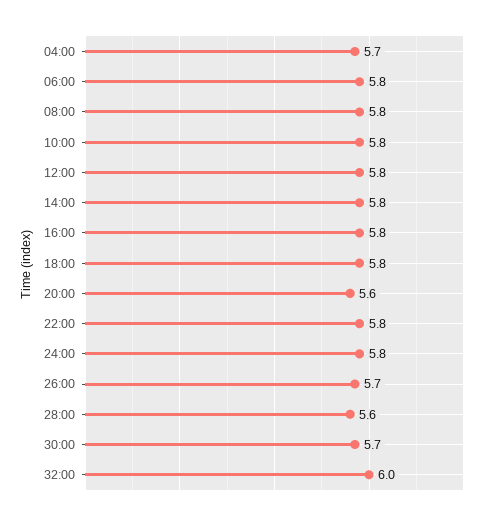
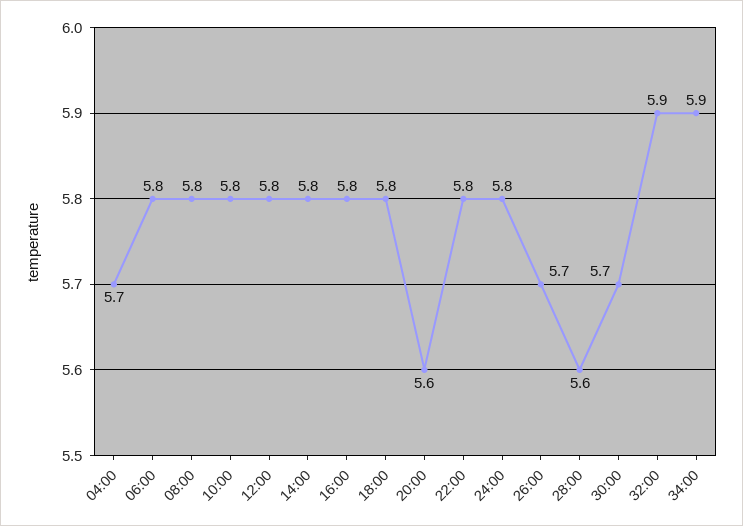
32:00: 6 -> 5.9
34:00: none -> 5.9

